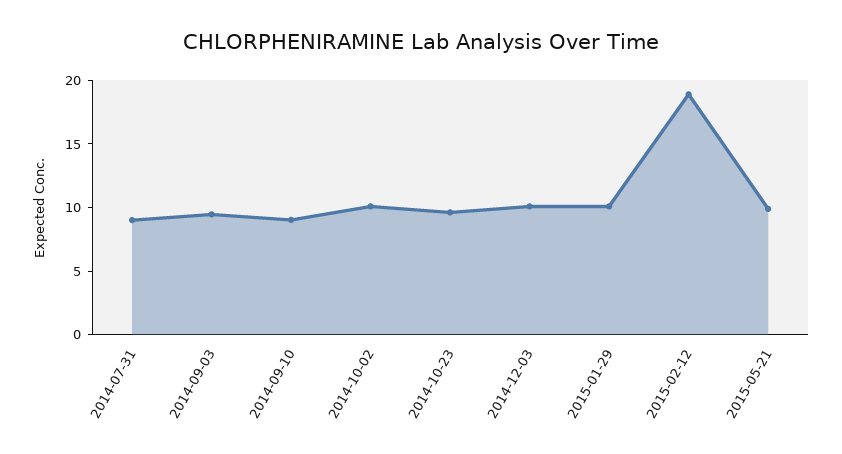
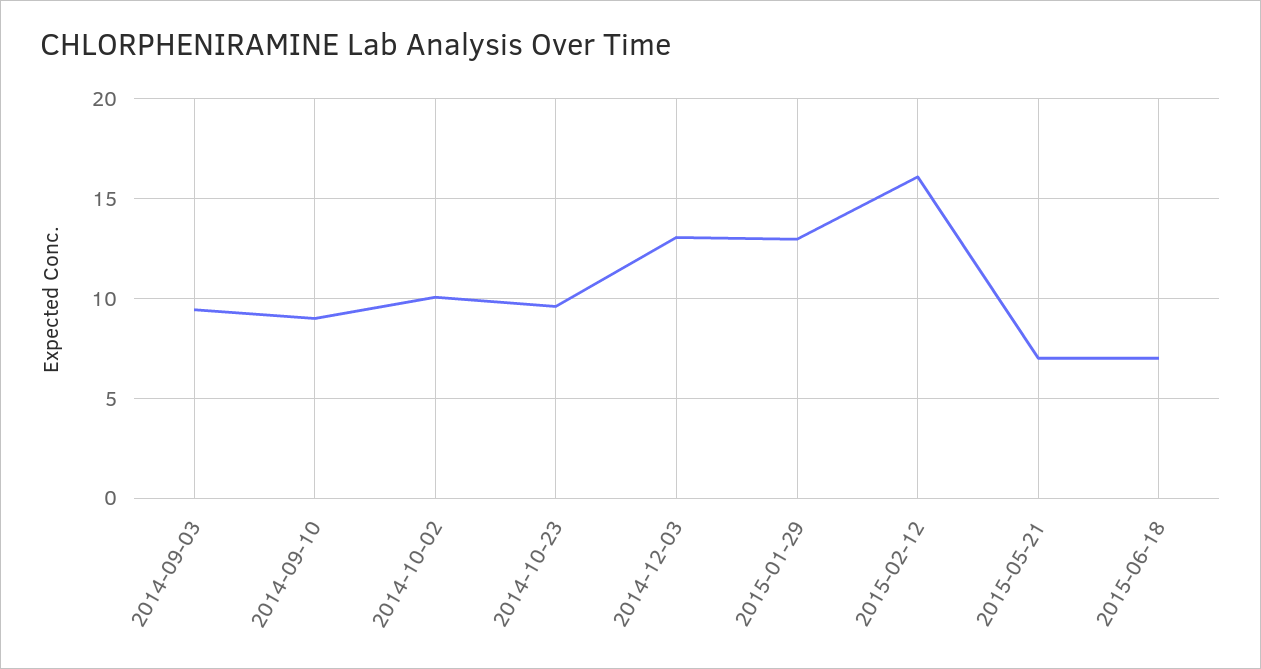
2014-07-31: 9 -> none
2014-12-03: 10 -> 13
2015-01-29: 10 -> 13
2015-02-12: 19 -> 16
2015-05-21: 10 -> 7
2015-06-18: none -> 7

